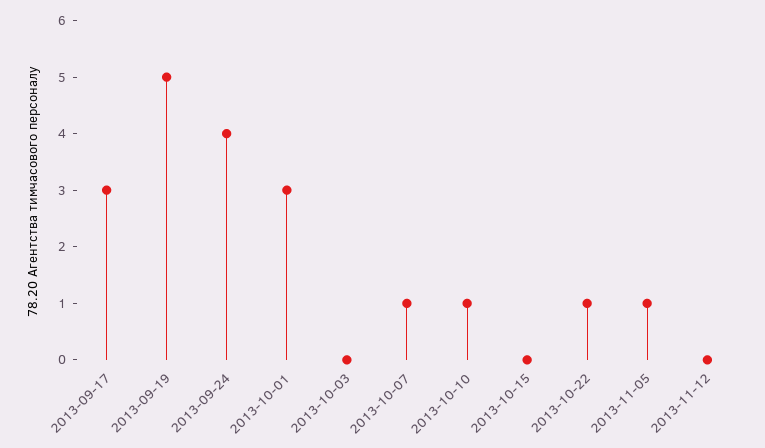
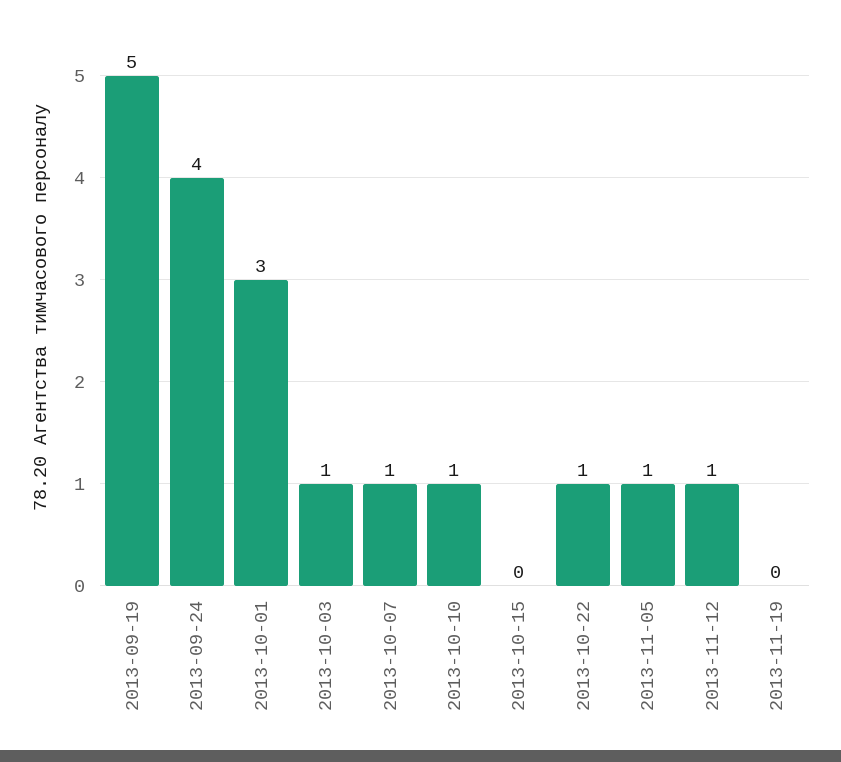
2013-09-17: 3 -> none
2013-10-03: 0 -> 1
2013-11-12: 0 -> 1
2013-11-19: none -> 0

